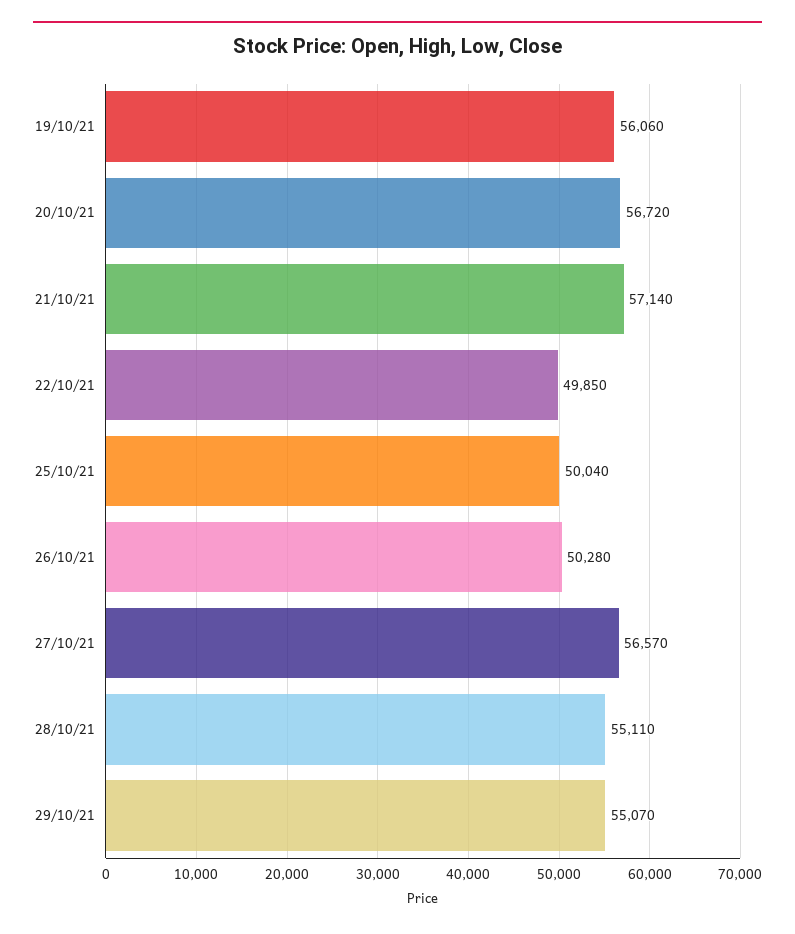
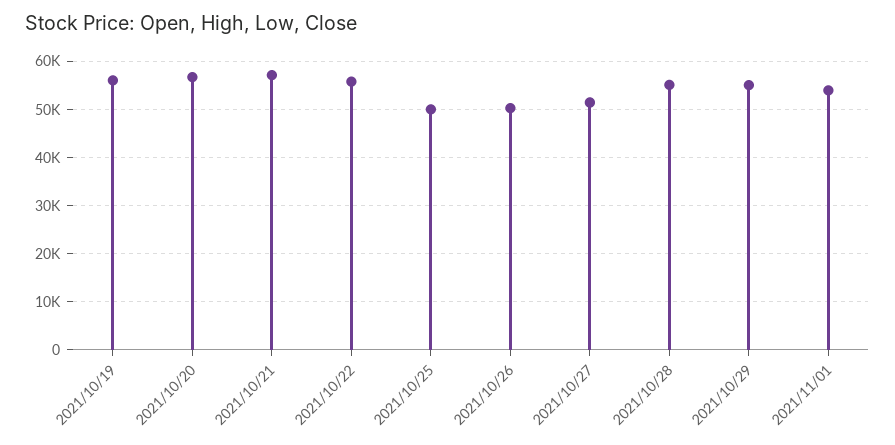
22/10/21: 49850 -> 56000
27/10/21: 56570 -> 52000
2021/11/01: none -> 54000

